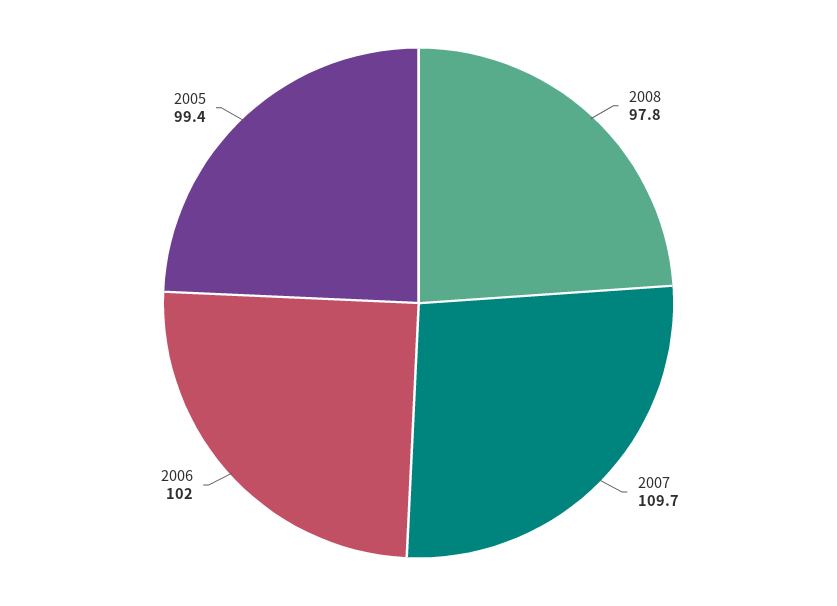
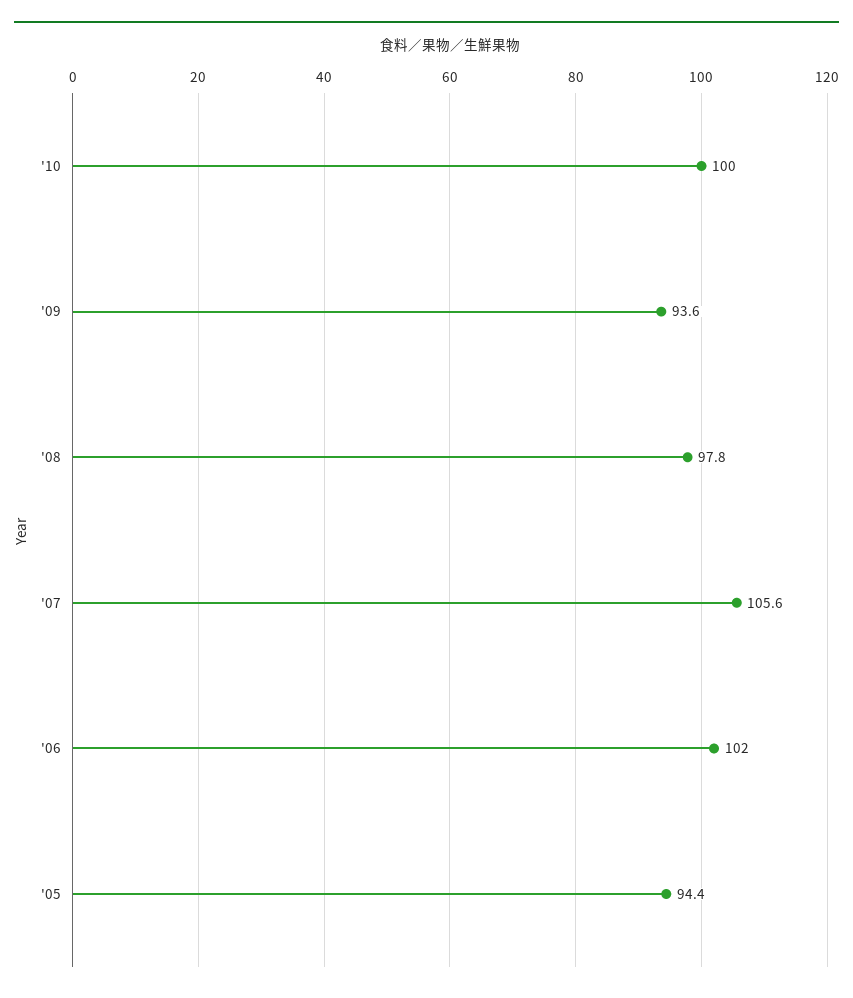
2007: 109.7 -> 105.6
2005: 99.4 -> 94.4
'10: none -> 100
'09: none -> 93.6

